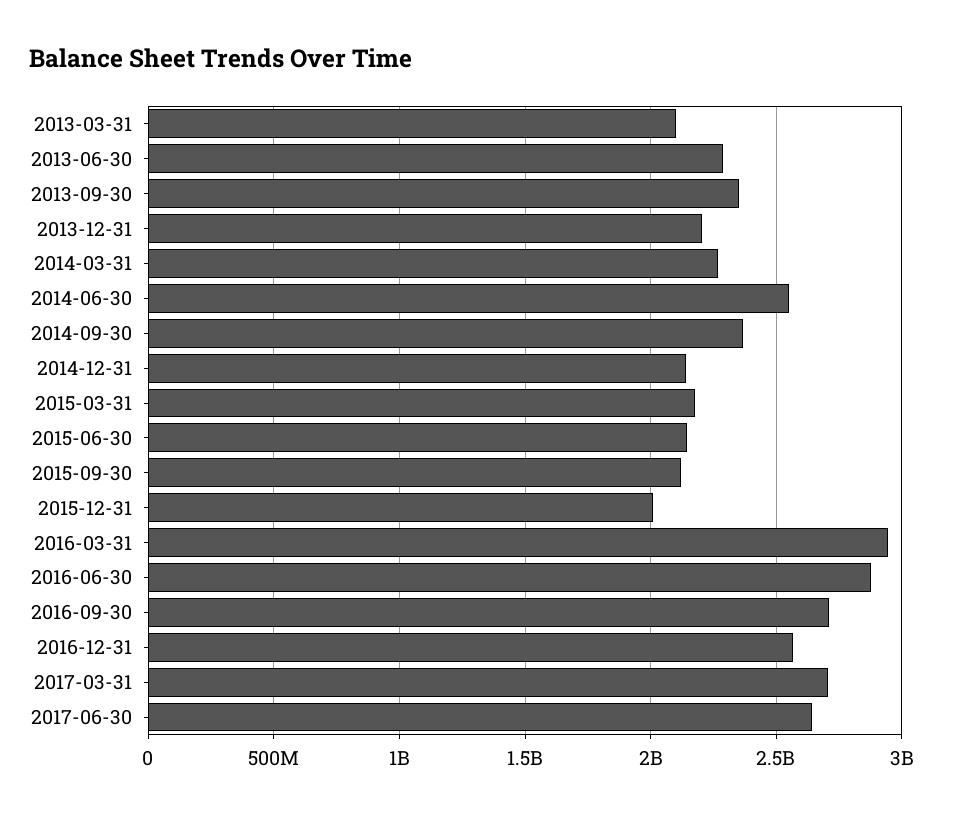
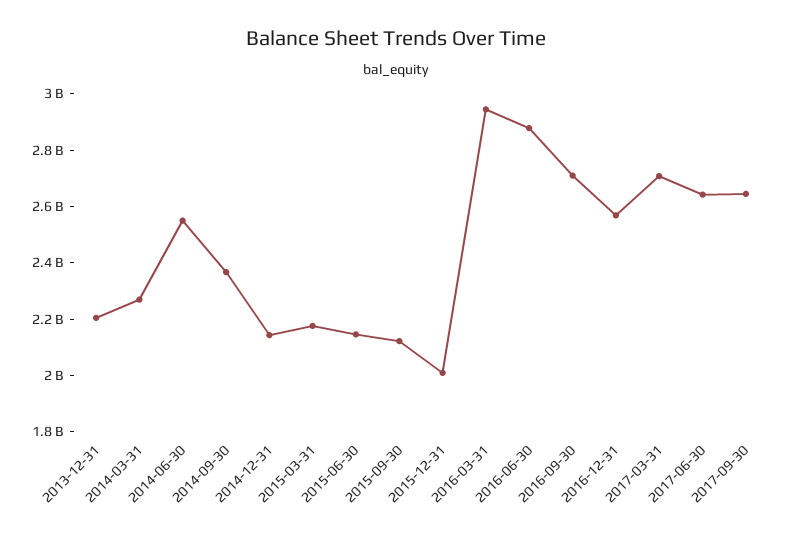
2013-03-31: 2100000000 -> none
2013-06-30: 2300000000 -> none
2013-09-30: 2350000000 -> none
2017-09-30: none -> 2650000000

